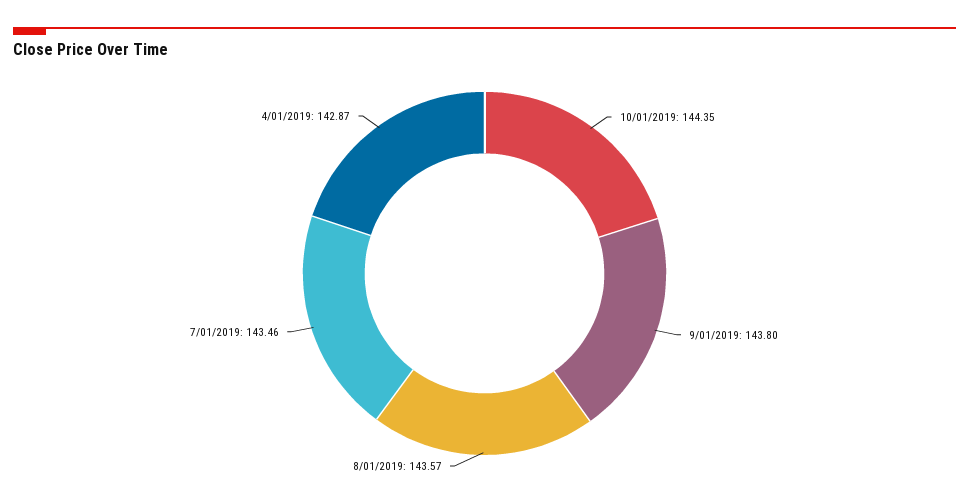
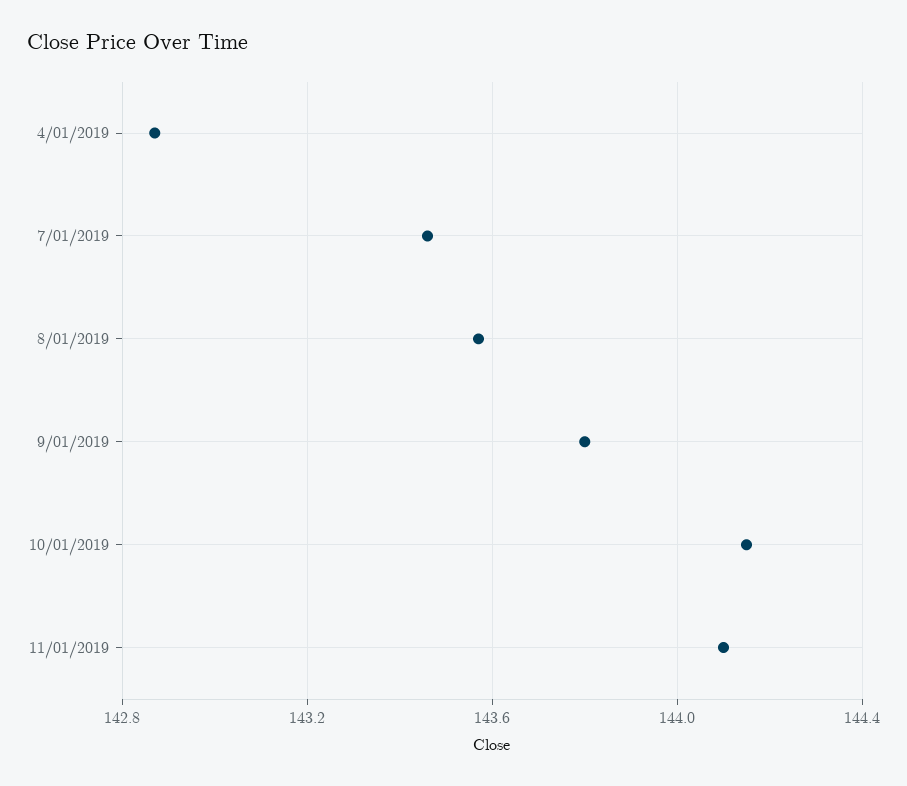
10/01/2019: 144.35 -> 144.15
11/01/2019: none -> 144.1

